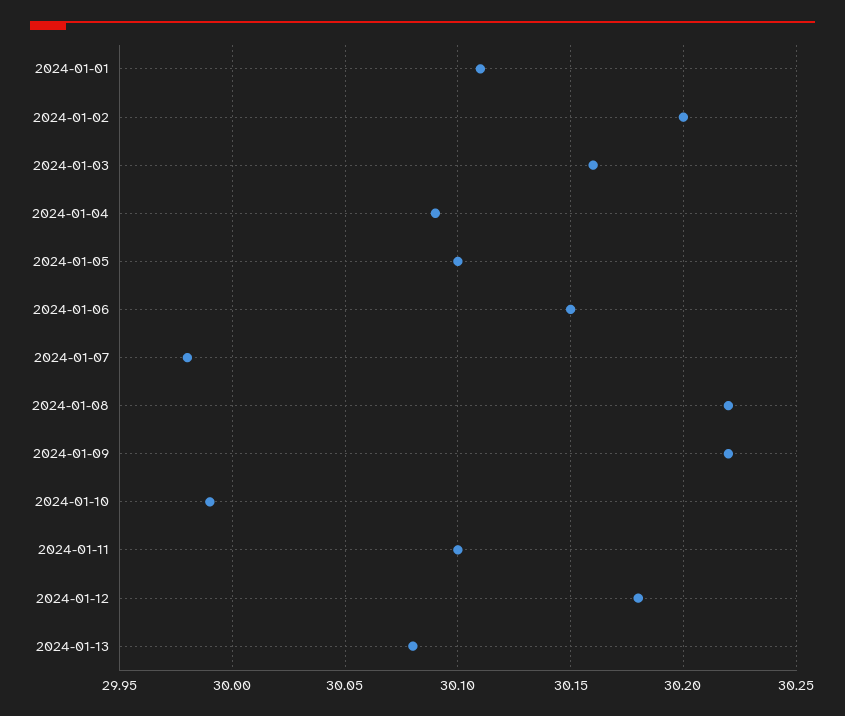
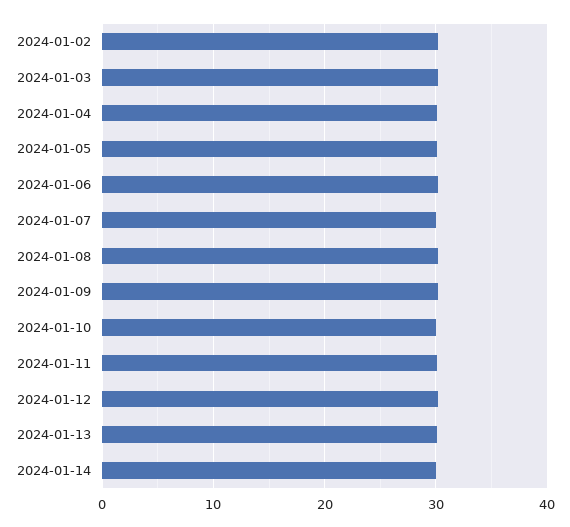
2024-01-01: 30.11 -> none
2024-01-14: none -> 30

